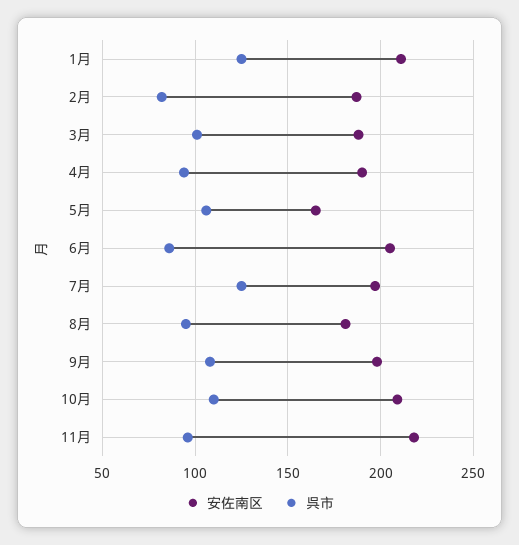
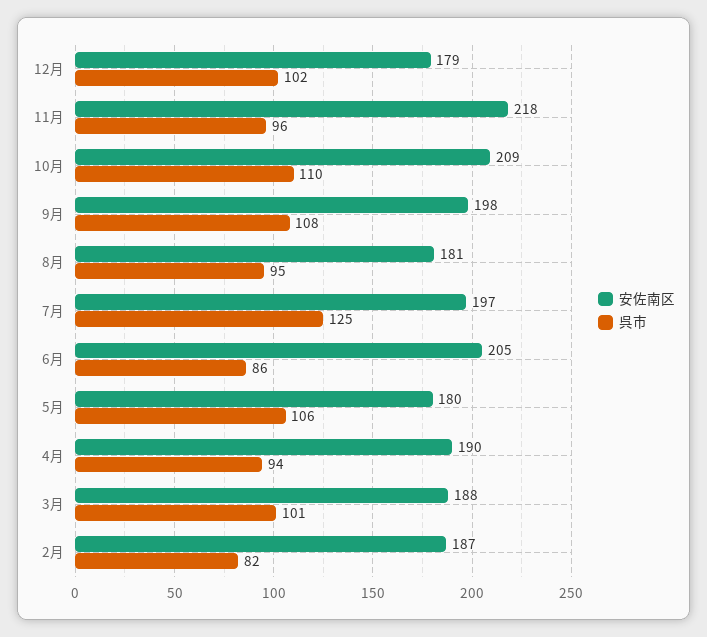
安佐南区, 1月: 210 -> none
呉市, 1月: 125 -> none
安佐南区, 5月: 165 -> 180
安佐南区, 12月: none -> 179
呉市, 12月: none -> 102

